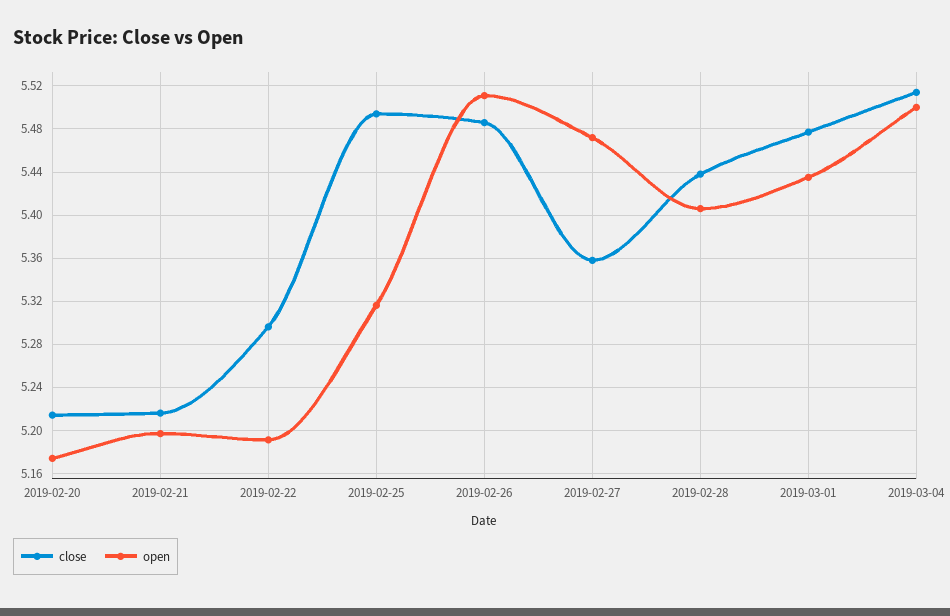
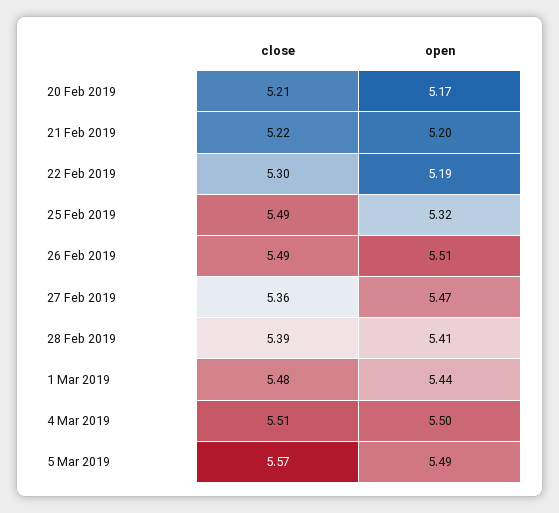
close, 2019-02-28: 5.44 -> 5.39
close, 5 Mar 2019: none -> 5.57
open, 5 Mar 2019: none -> 5.49

